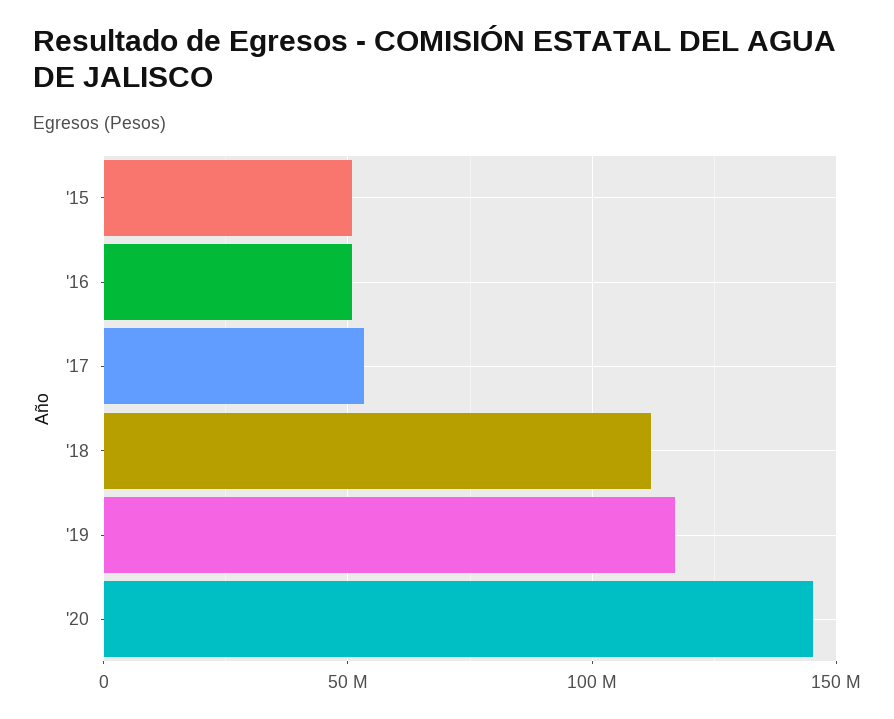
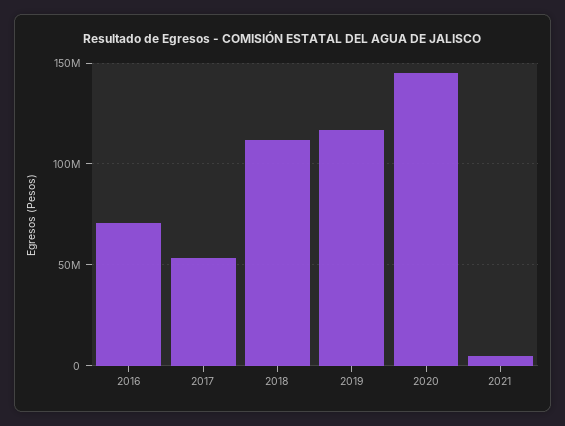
'15: 50000000 -> none
'16: 50000000 -> 70000000
2021: none -> 5000000

